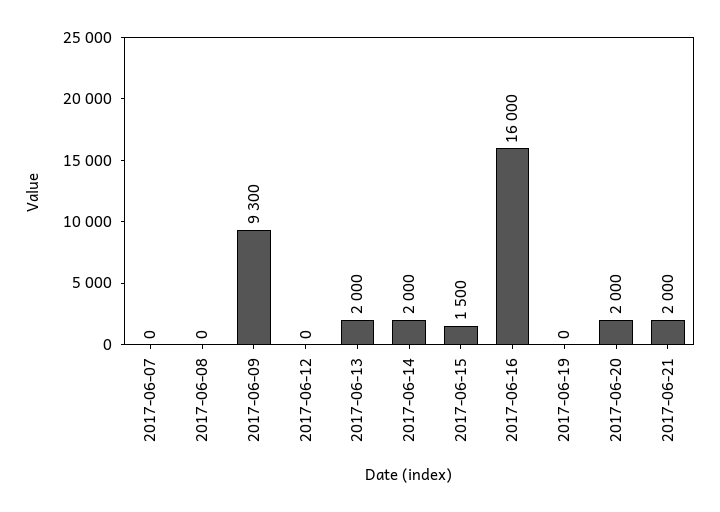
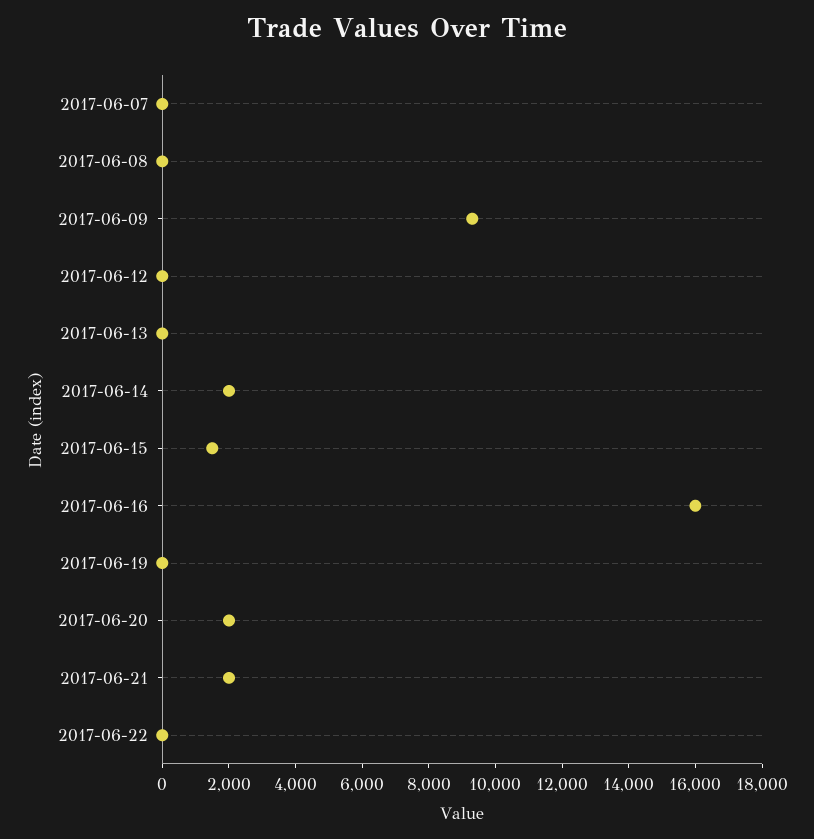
2017-06-13: 2000 -> 0
2017-06-22: none -> 0

